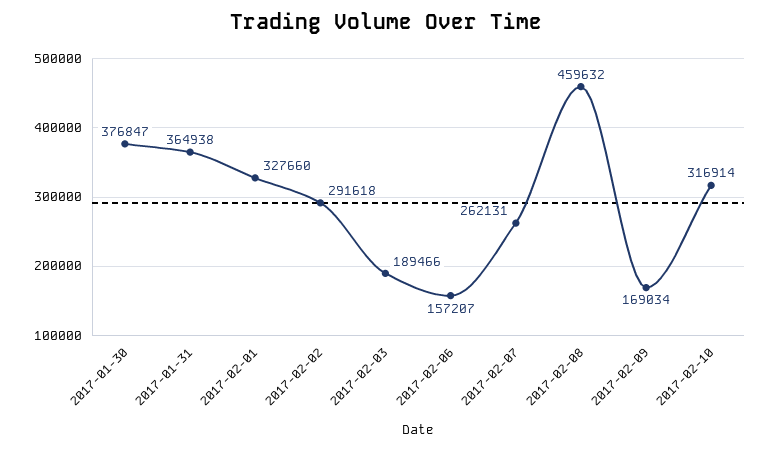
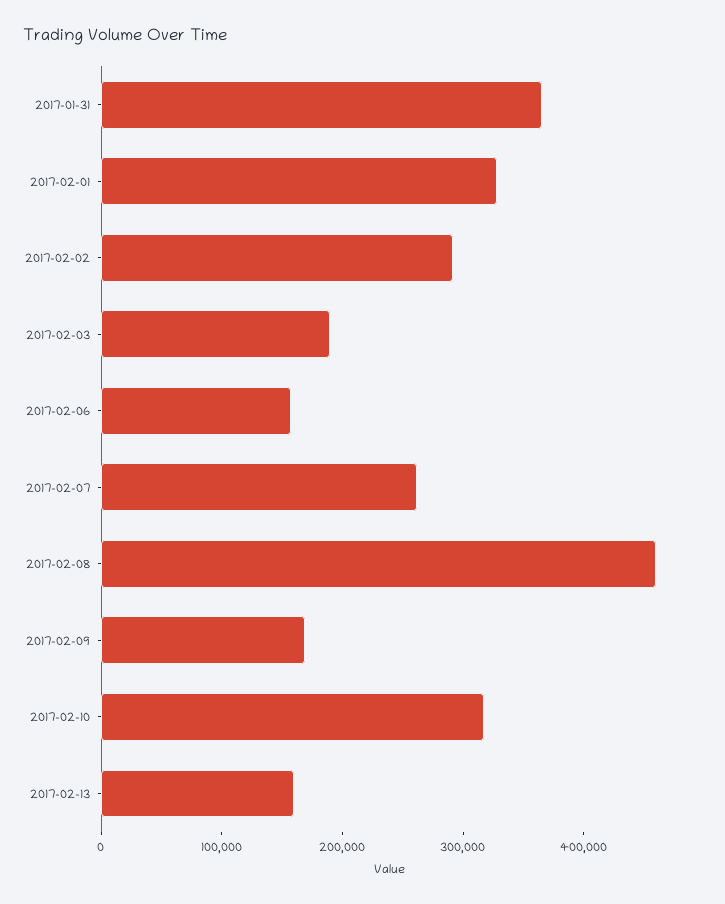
2017-01-30: 376847 -> none
2017-02-13: none -> 160000

